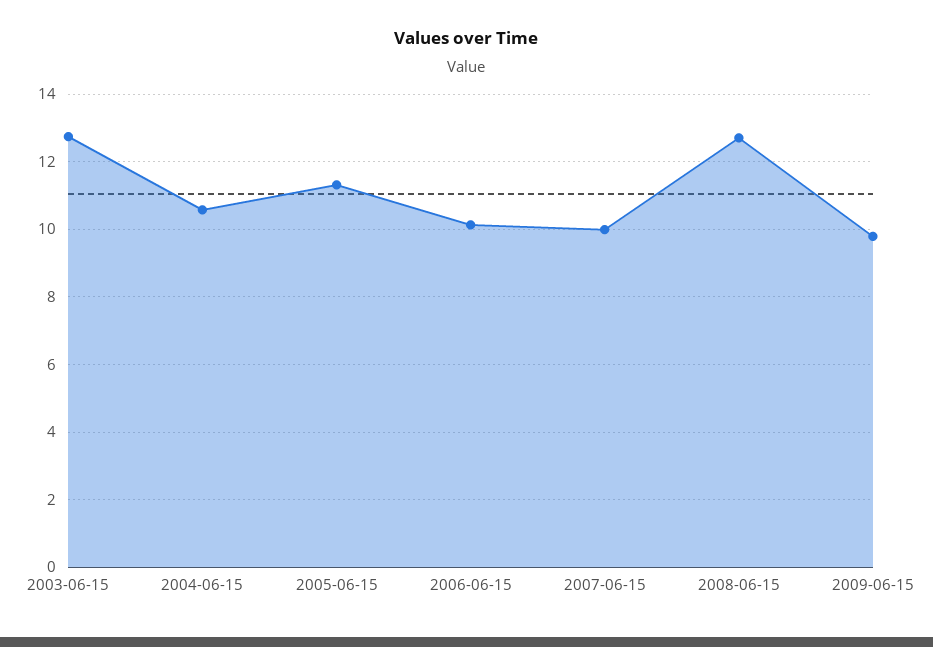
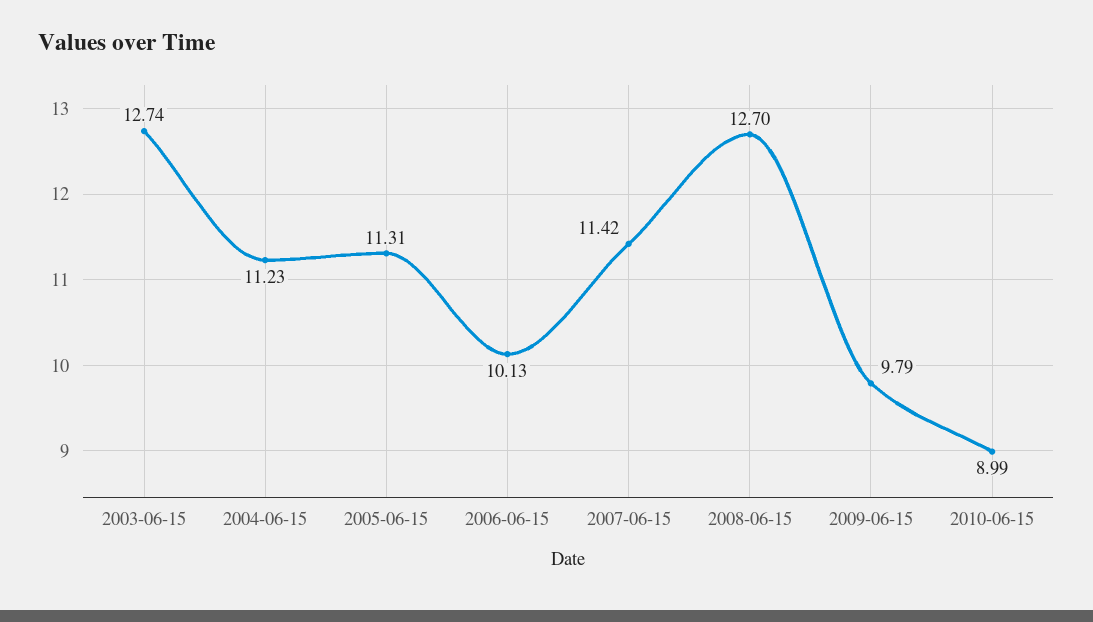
2004-06-15: 10.6 -> 11.23
2007-06-15: 10 -> 11.42
2010-06-15: none -> 8.99

